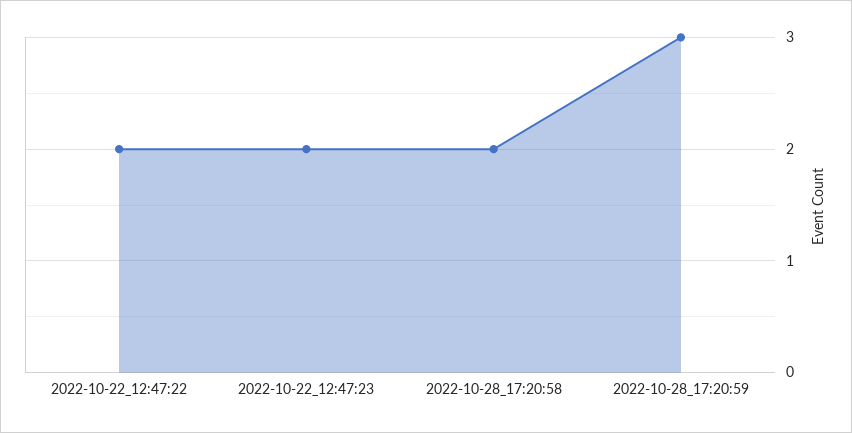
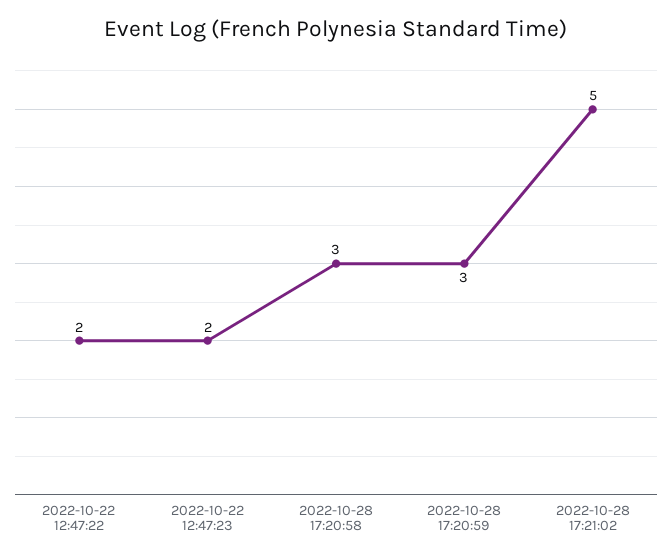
2022-10-28_17:20:58: 2 -> 3
2022-10-28 17:21:02: none -> 5

